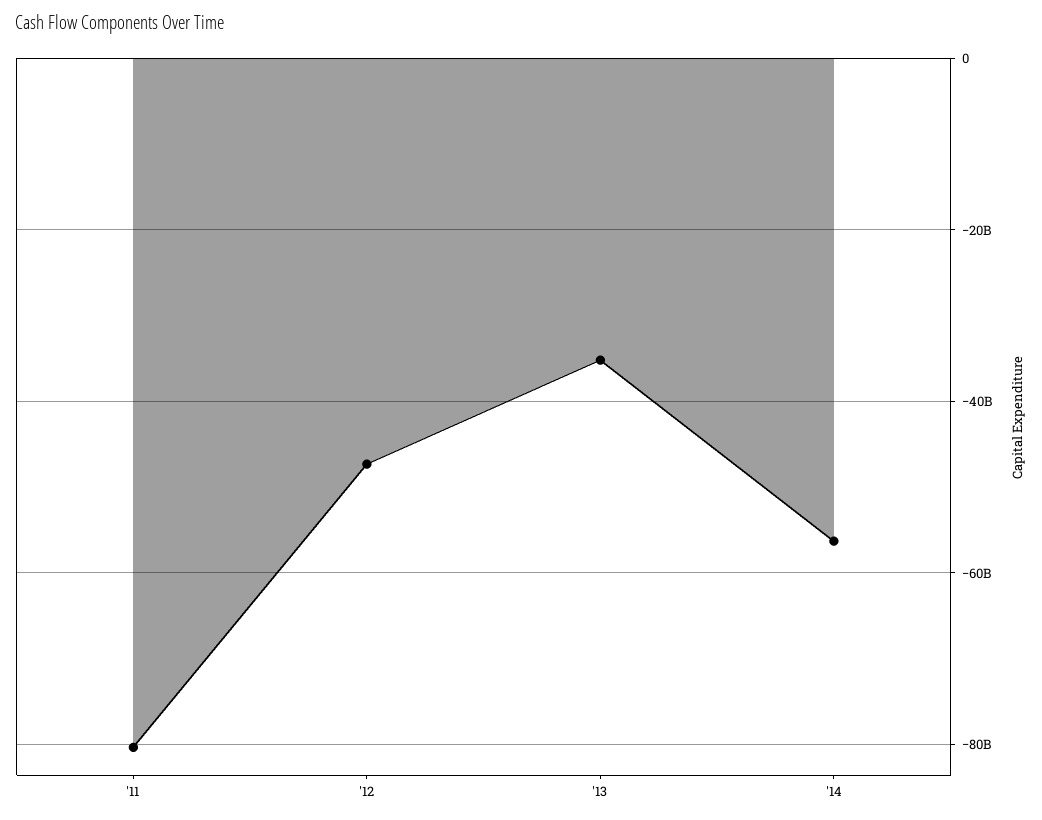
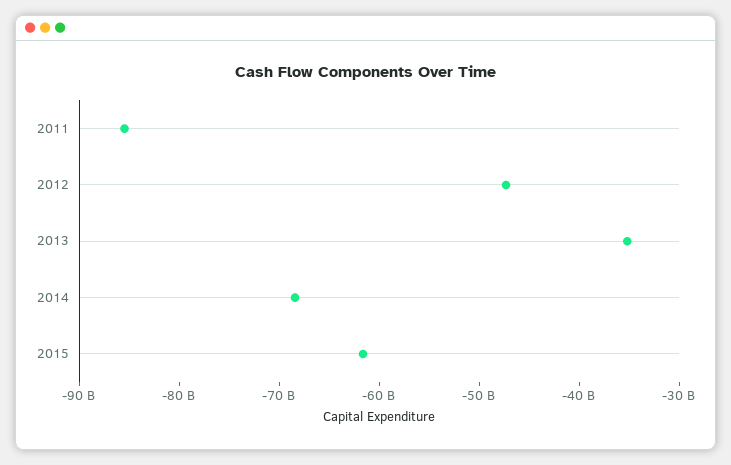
'11: -80000000000 -> -86000000000
'14: -56000000000 -> -68000000000
2015: none -> -62000000000

